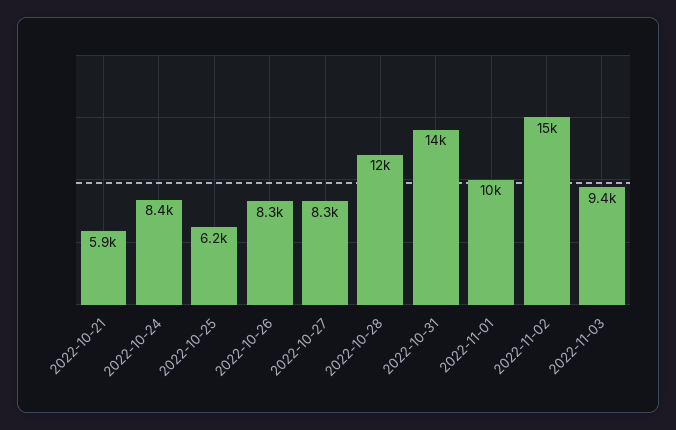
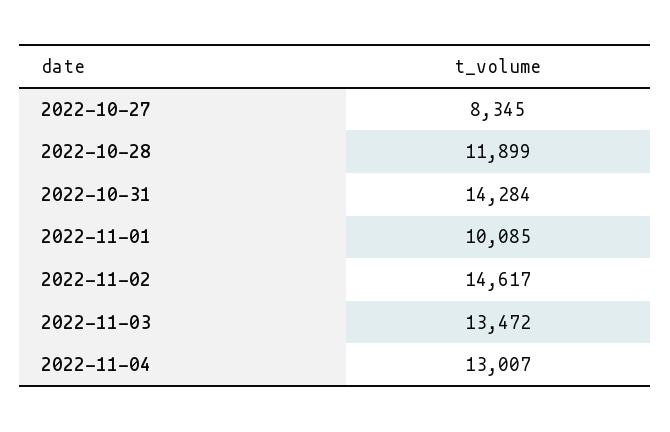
2022-10-21: 5900 -> none
2022-10-24: 8400 -> none
2022-10-25: 6200 -> none
2022-10-26: 8300 -> none
2022-11-03: 9400 -> 13472
2022-11-04: none -> 13007

